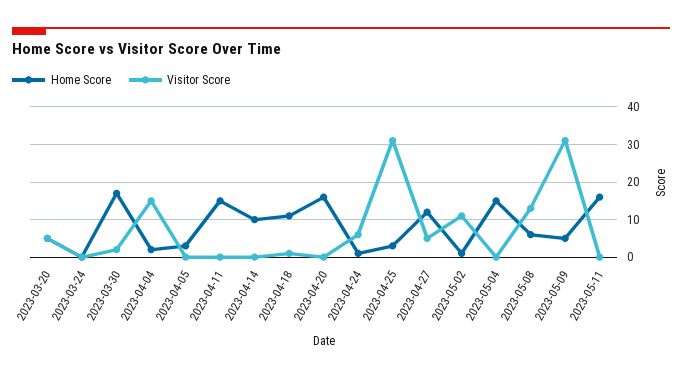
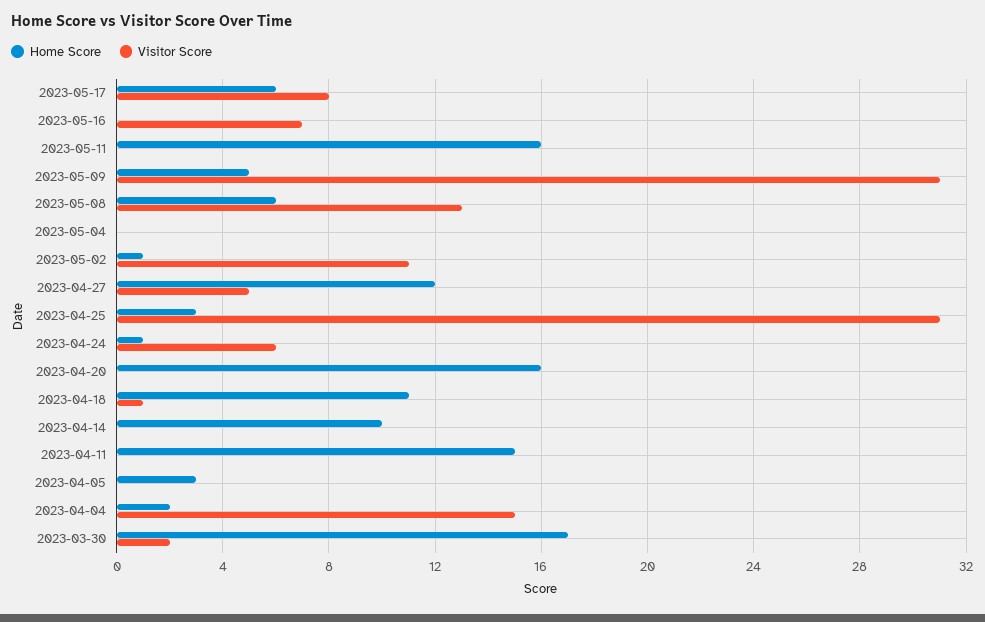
Home Score, 2023-03-20: 5 -> none
Visitor Score, 2023-03-20: 5 -> none
Home Score, 2023-03-24: 0 -> none
Visitor Score, 2023-03-24: 0 -> none
Home Score, 2023-05-04: 15 -> 0
Home Score, 2023-05-17: none -> 6
Visitor Score, 2023-05-17: none -> 8
Home Score, 2023-05-16: none -> 0
Visitor Score, 2023-05-16: none -> 7

